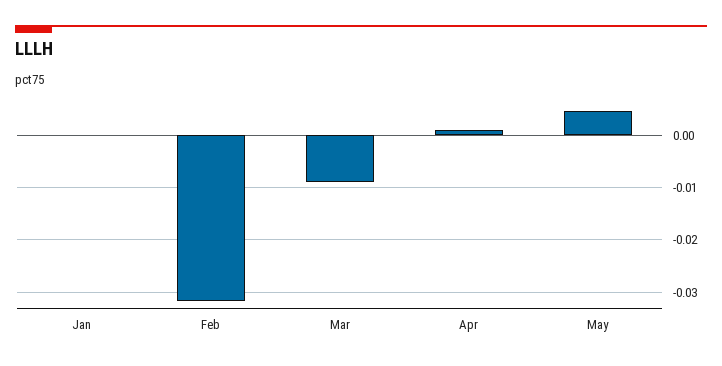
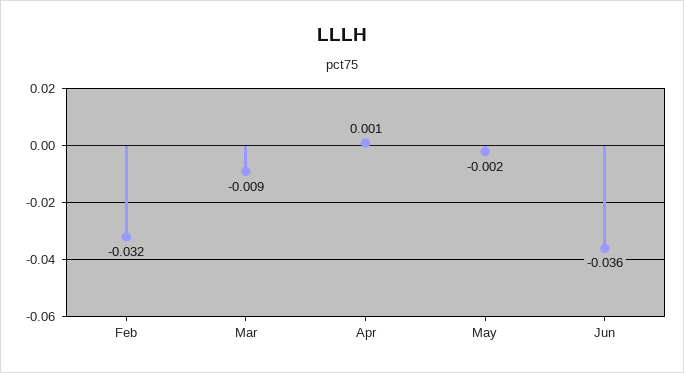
Jan: 0 -> none
May: 0.004 -> -0.002
Jun: none -> -0.036

